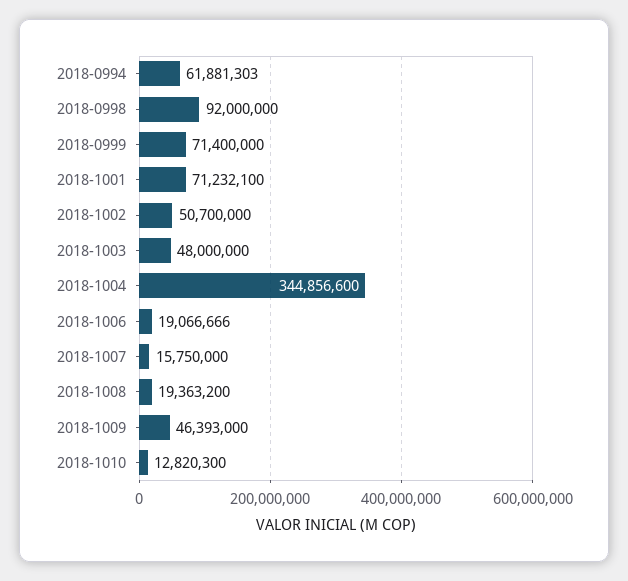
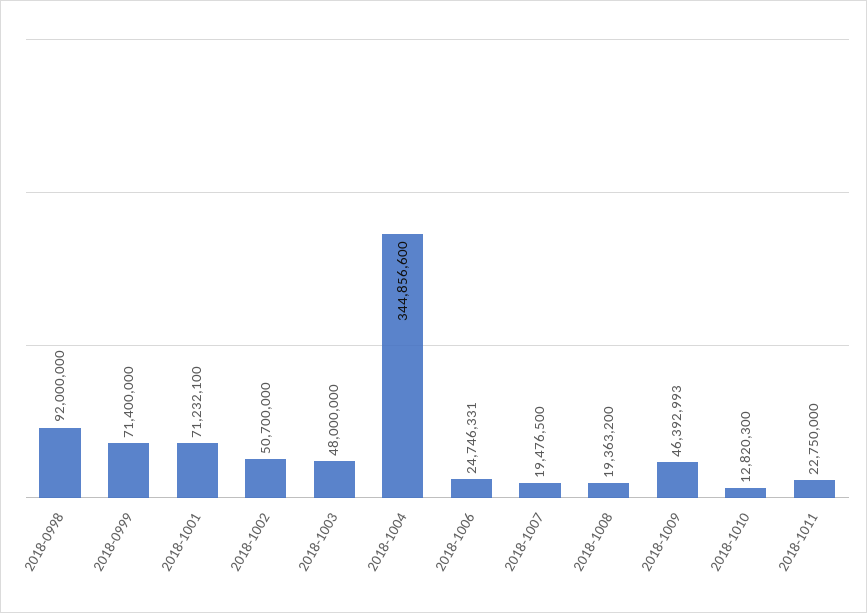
2018-0994: 61881303 -> none
2018-1006: 19066666 -> 24746331
2018-1007: 15750000 -> 19476500
2018-1009: 46393000 -> 46392993
2018-1011: none -> 22750000

